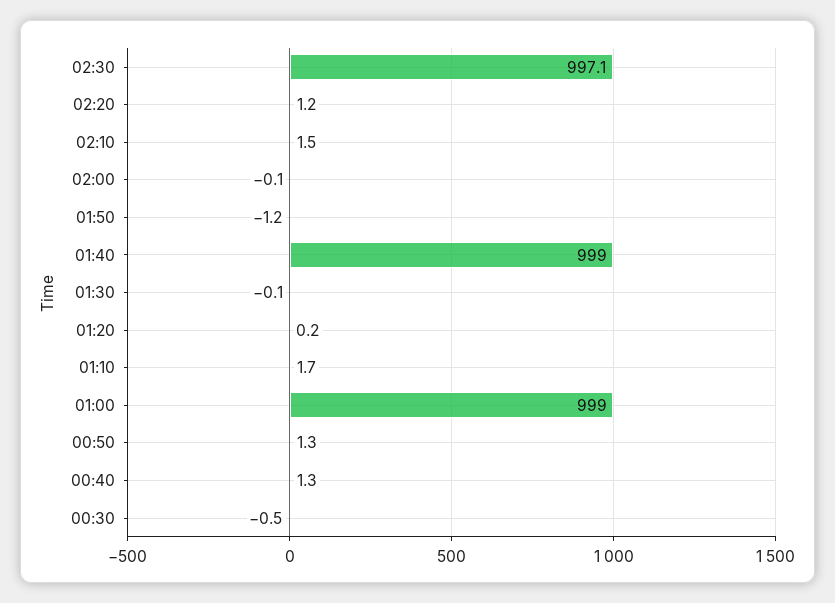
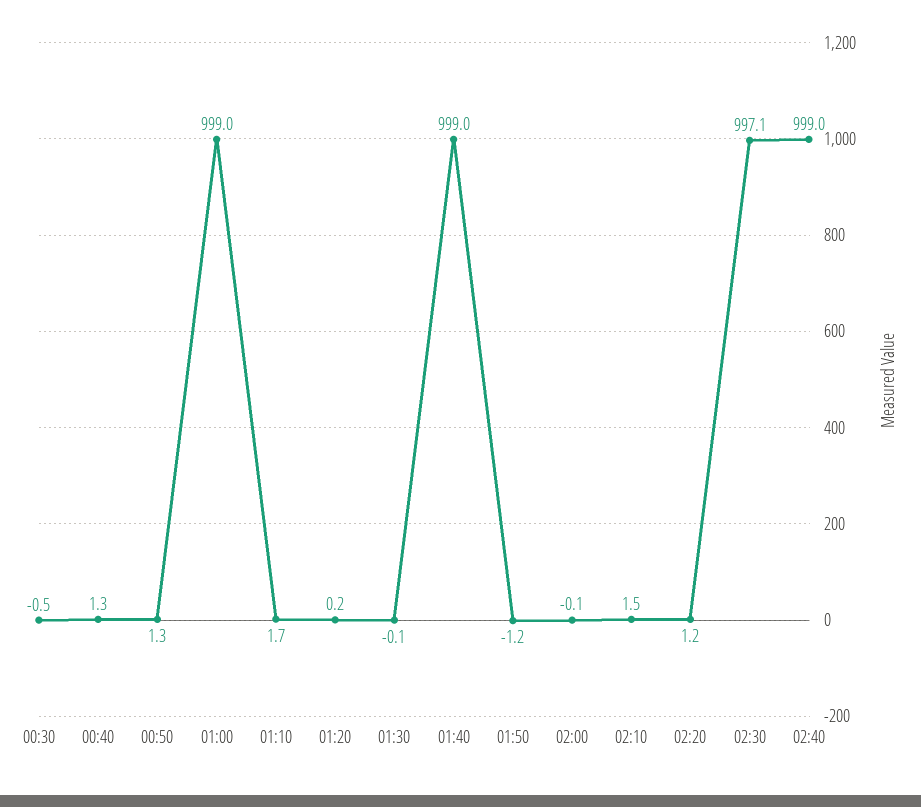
02:40: none -> 999

